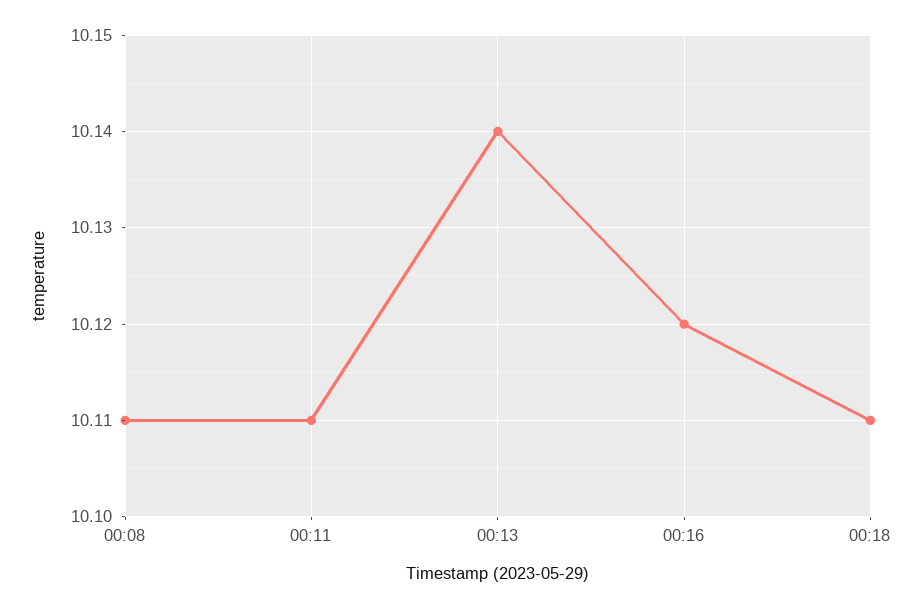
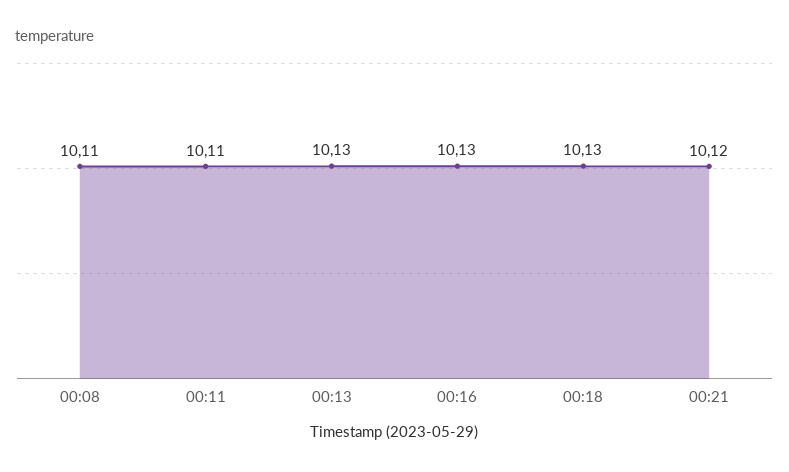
00:13: 10.14 -> 10.13
00:16: 10.12 -> 10.13
00:18: 10.11 -> 10.13
00:21: none -> 10.12

